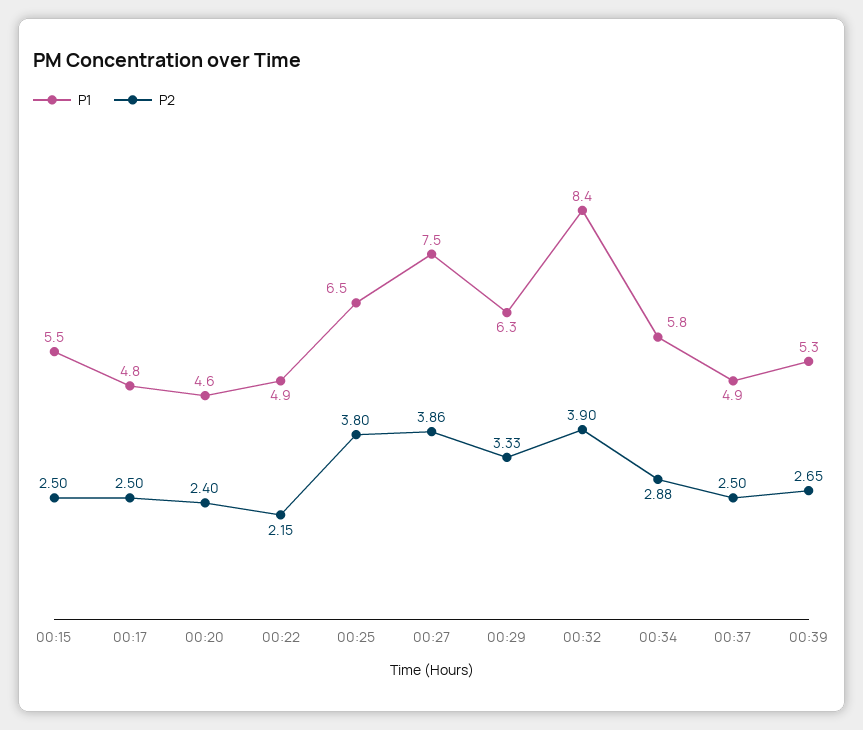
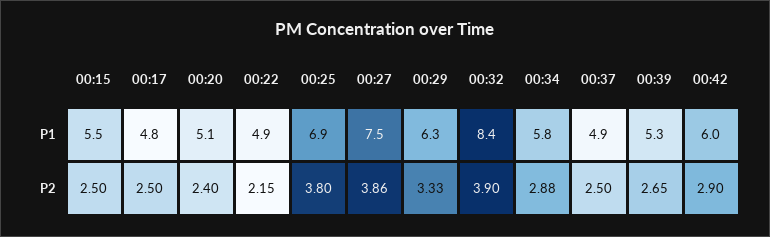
P1, 00:20: 4.6 -> 5.1
P1, 00:25: 6.5 -> 6.9
P1, 00:42: none -> 6
P2, 00:42: none -> 2.9

